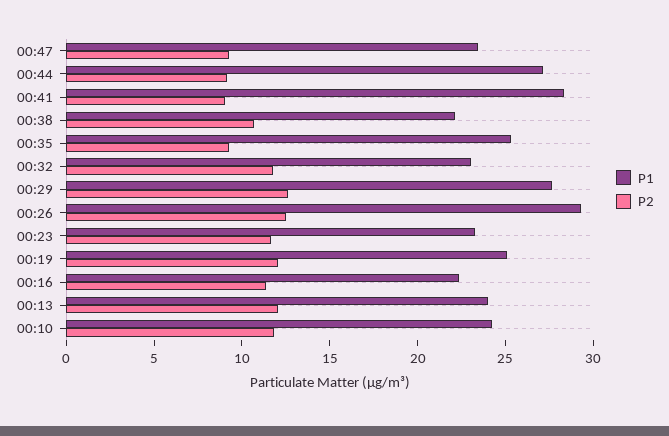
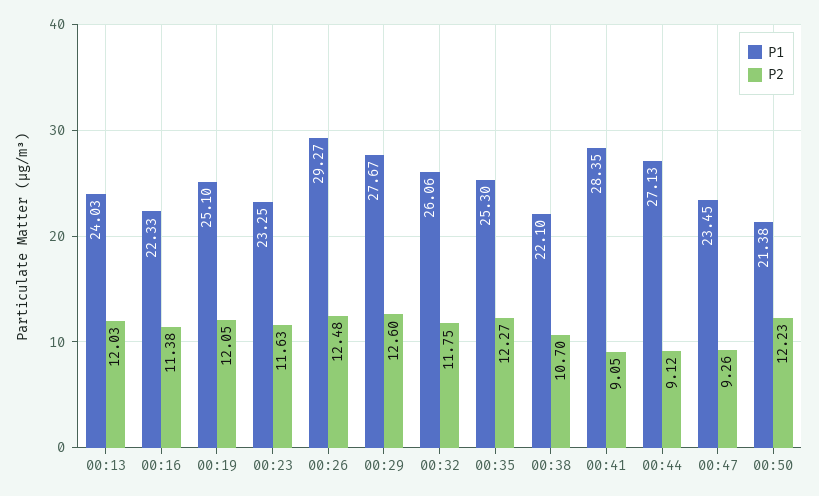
P2, 00:35: 9 -> 12.27
P1, 00:32: 23 -> 26.06
P1, 00:10: 24 -> none
P2, 00:10: 12 -> none
P1, 00:50: none -> 21.38
P2, 00:50: none -> 12.23

